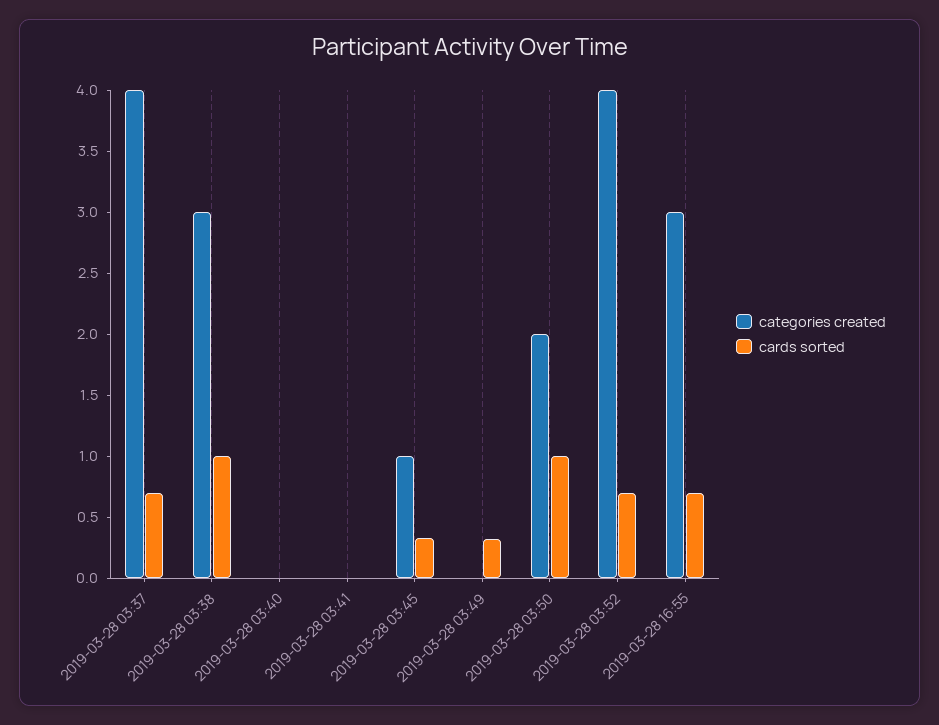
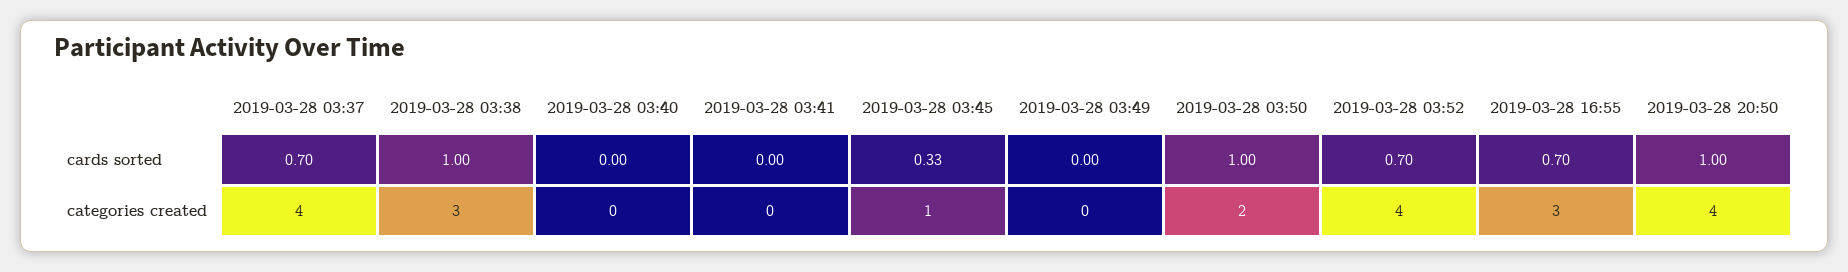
cards sorted, 2019-03-28 03:49: 0.3 -> 0
cards sorted, 2019-03-28 20:50: none -> 1
categories created, 2019-03-28 20:50: none -> 4

